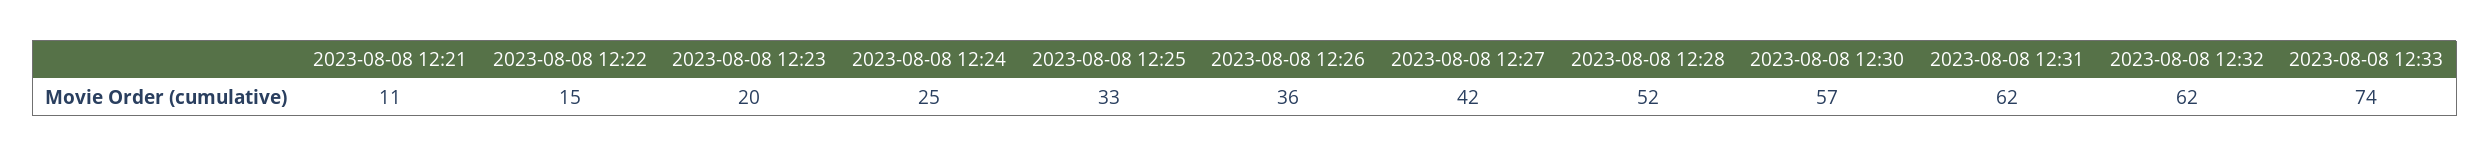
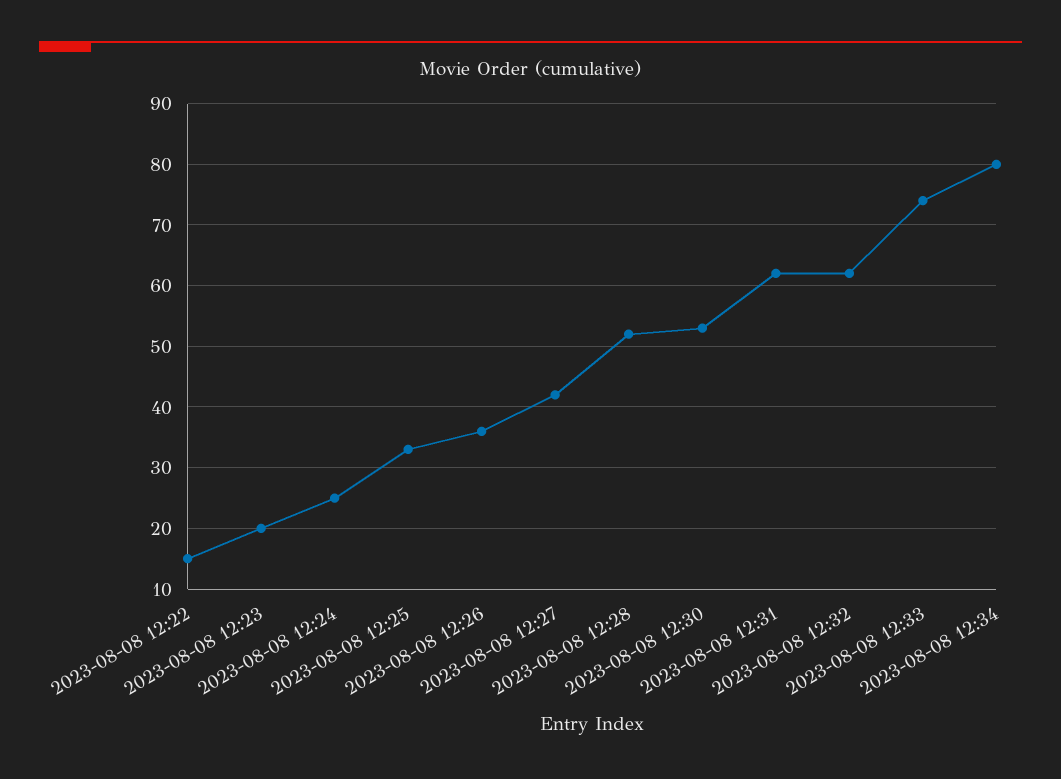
2023-08-08 12:21: 11 -> none
2023-08-08 12:30: 57 -> 53
2023-08-08 12:34: none -> 80

